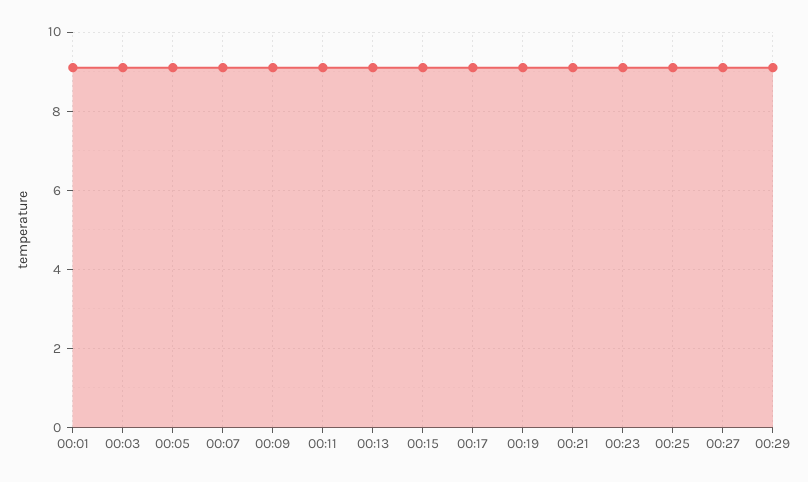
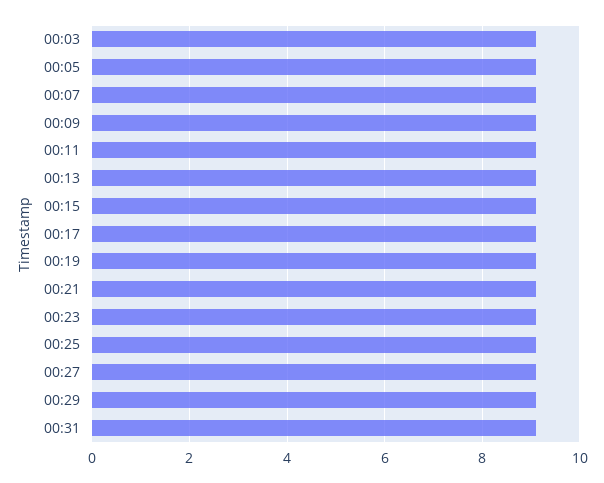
00:01: 9 -> none
00:31: none -> 9

